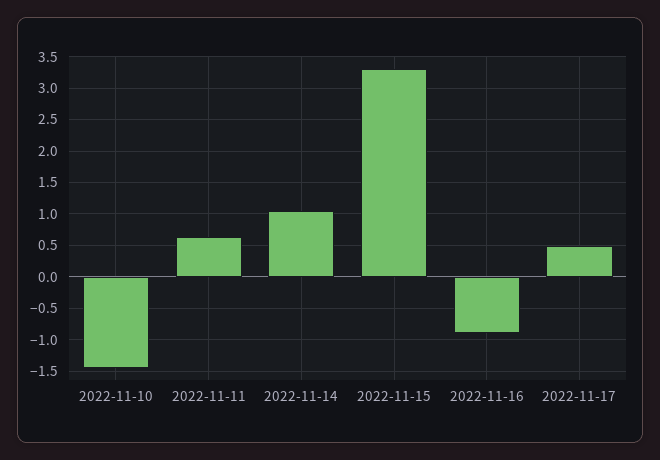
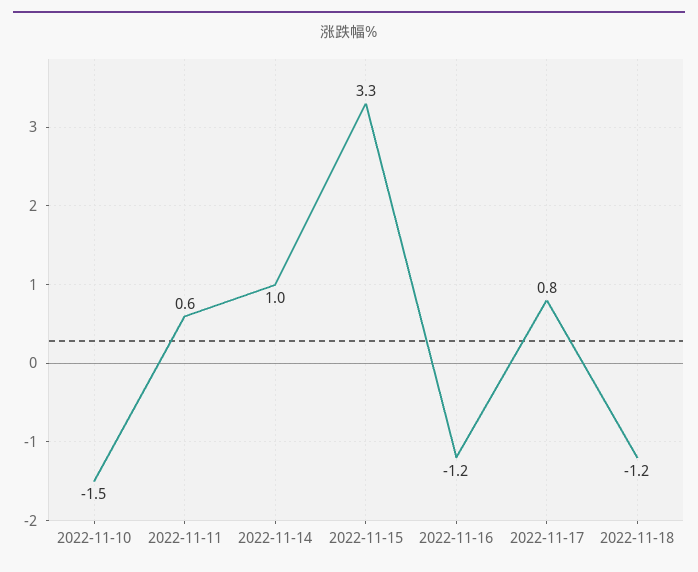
2022-11-16: -0.9 -> -1.2
2022-11-17: 0.5 -> 0.8
2022-11-18: none -> -1.2

